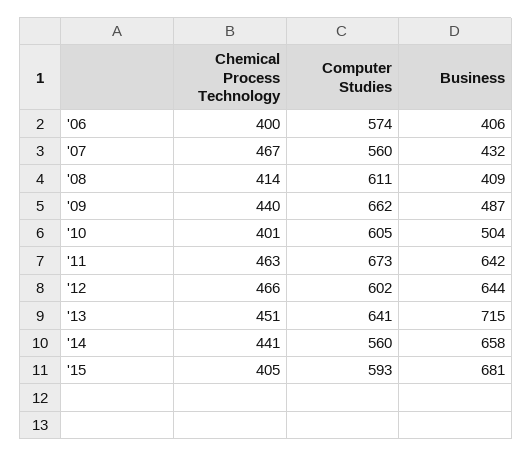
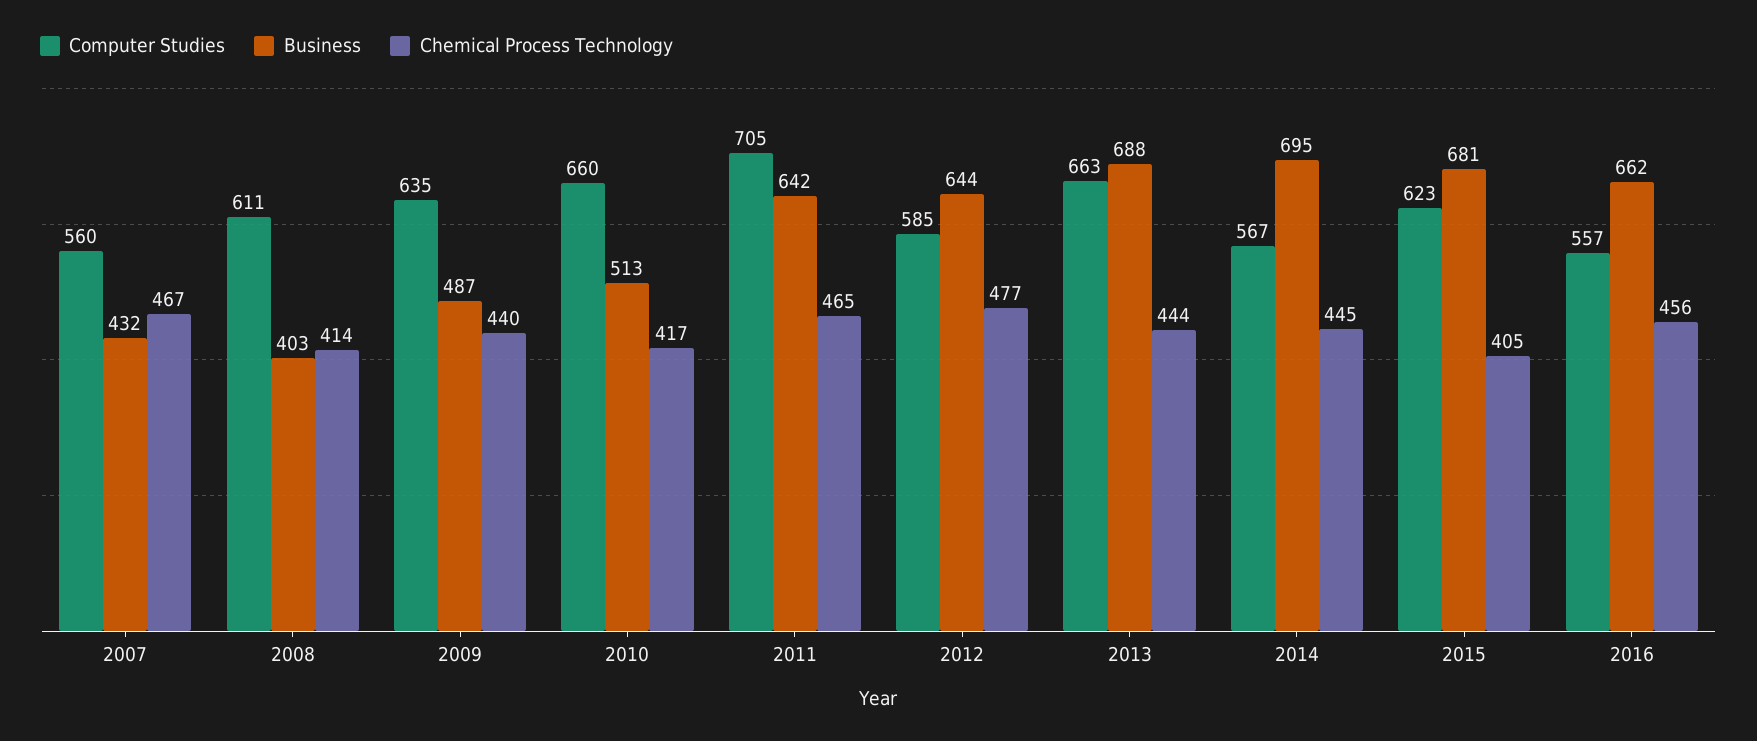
Chemical Process Technology, '06: 400 -> none
Computer Studies, '06: 574 -> none
Business, '06: 406 -> none
Business, '08: 409 -> 403
Computer Studies, '09: 662 -> 635
Chemical Process Technology, '10: 401 -> 417
Computer Studies, '10: 605 -> 660
Business, '10: 504 -> 513
Chemical Process Technology, '11: 463 -> 465
Computer Studies, '11: 673 -> 705
Chemical Process Technology, '12: 466 -> 477
Computer Studies, '12: 602 -> 585
Chemical Process Technology, '13: 451 -> 444
Computer Studies, '13: 641 -> 663
Business, '13: 715 -> 688
Chemical Process Technology, '14: 441 -> 445
Computer Studies, '14: 560 -> 567
Business, '14: 658 -> 695
Computer Studies, '15: 593 -> 623
Computer Studies, 2016: none -> 557
Business, 2016: none -> 662
Chemical Process Technology, 2016: none -> 456

